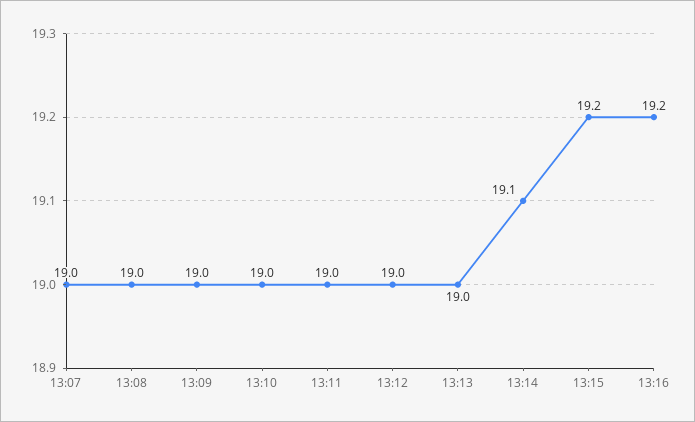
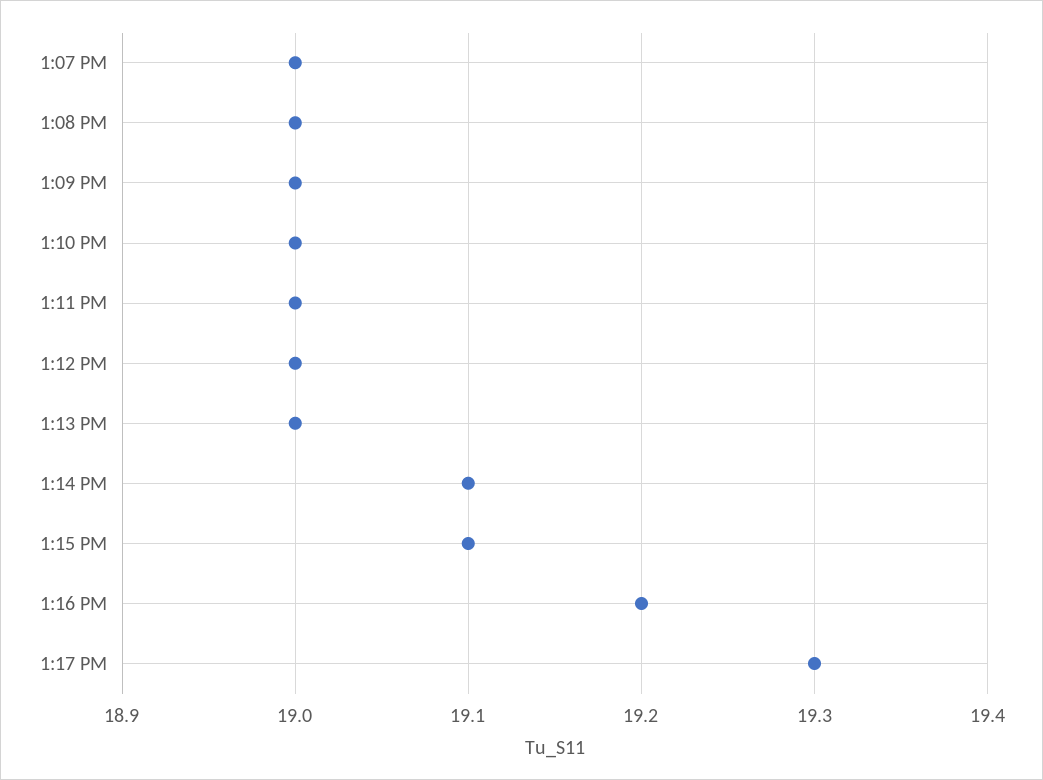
13:15: 19.2 -> 19.1
1:17 PM: none -> 19.3

